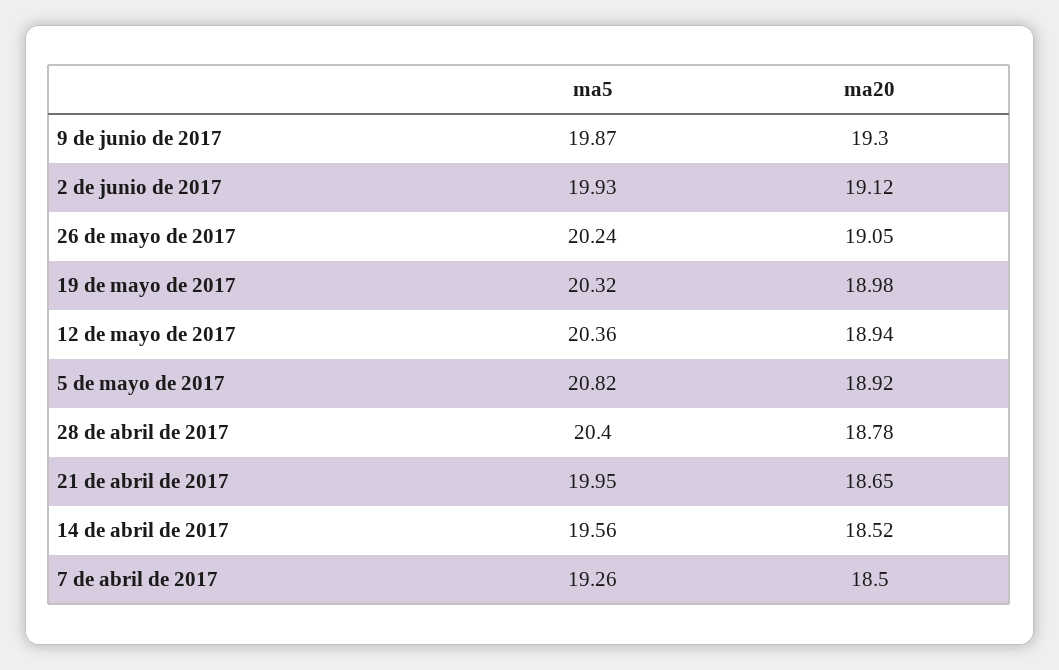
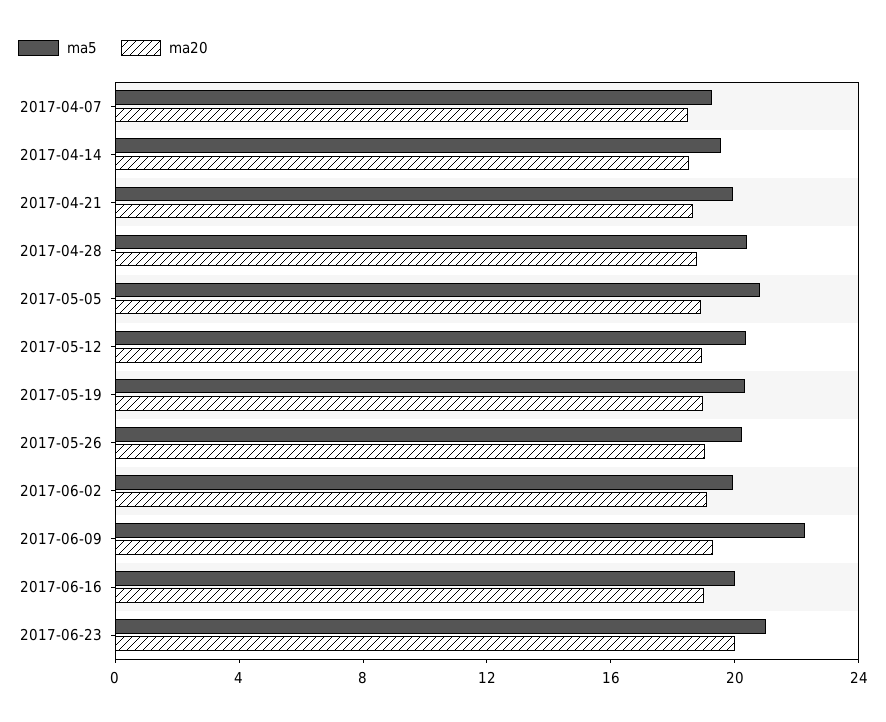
ma5, 9 de junio de 2017: 19.87 -> 22
ma5, 2017-06-16: none -> 20
ma20, 2017-06-16: none -> 19
ma5, 2017-06-23: none -> 21
ma20, 2017-06-23: none -> 20

